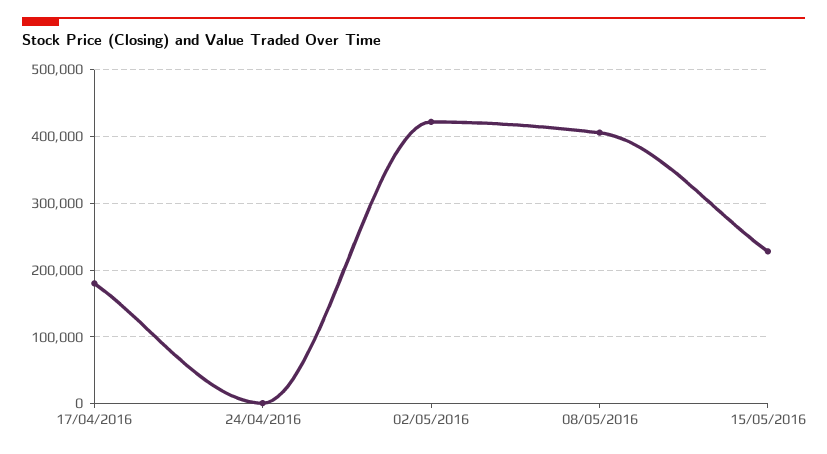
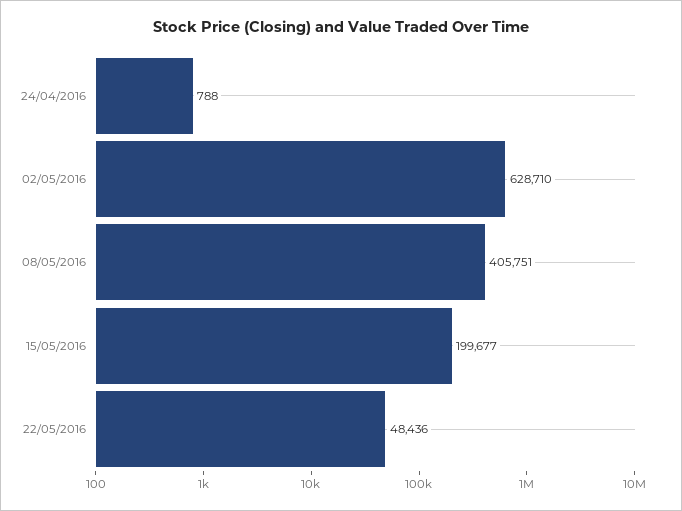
17/04/2016: 180000 -> none
02/05/2016: 420000 -> 628710
15/05/2016: 230000 -> 199677
22/05/2016: none -> 48436

